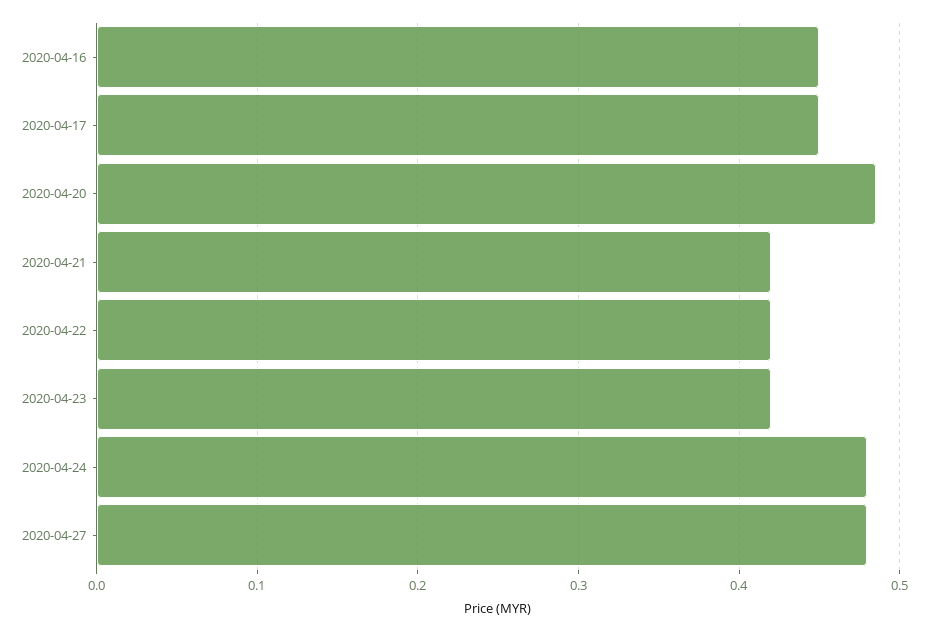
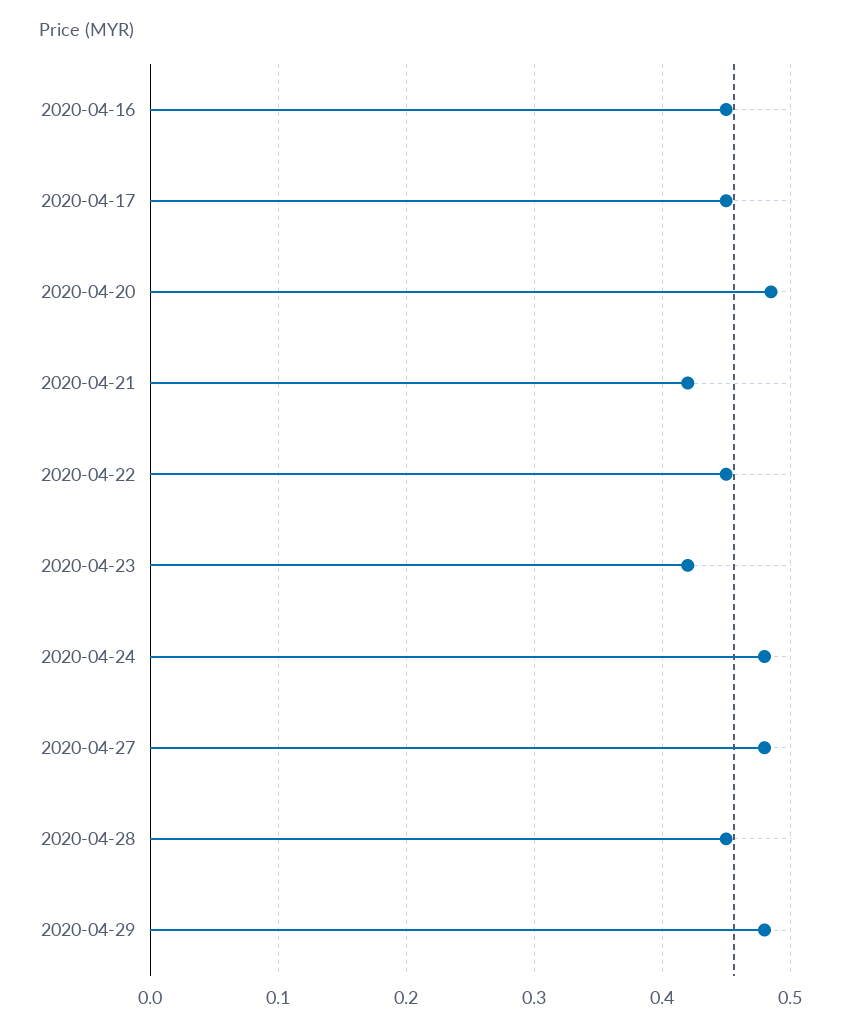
2020-04-22: 0.42 -> 0.45
2020-04-28: none -> 0.45
2020-04-29: none -> 0.48

